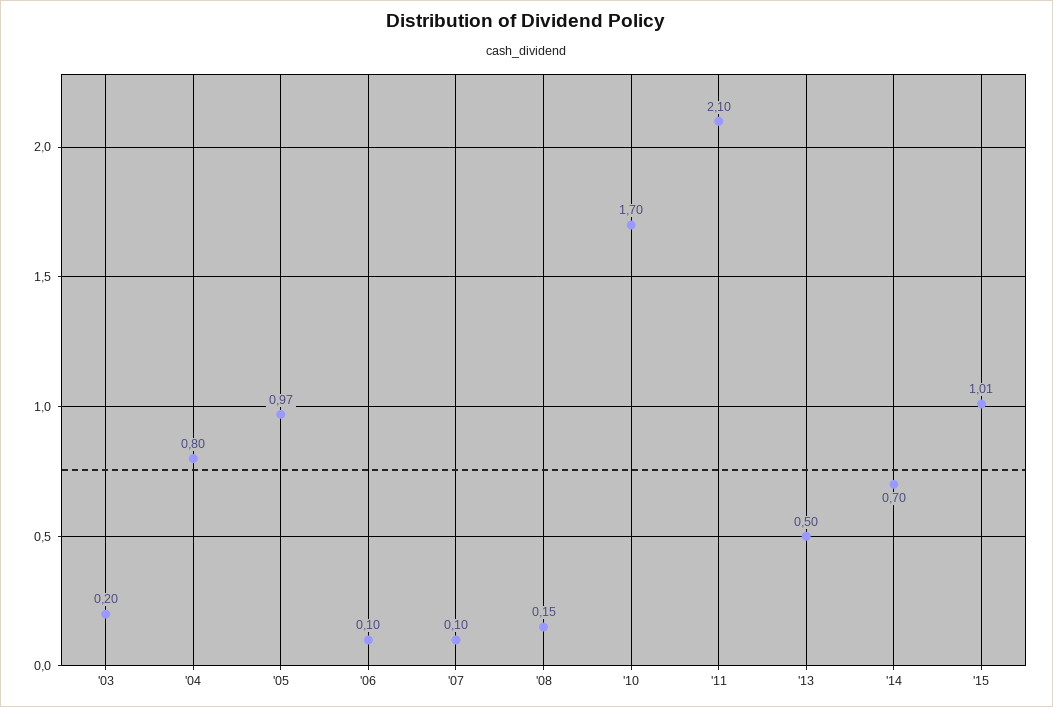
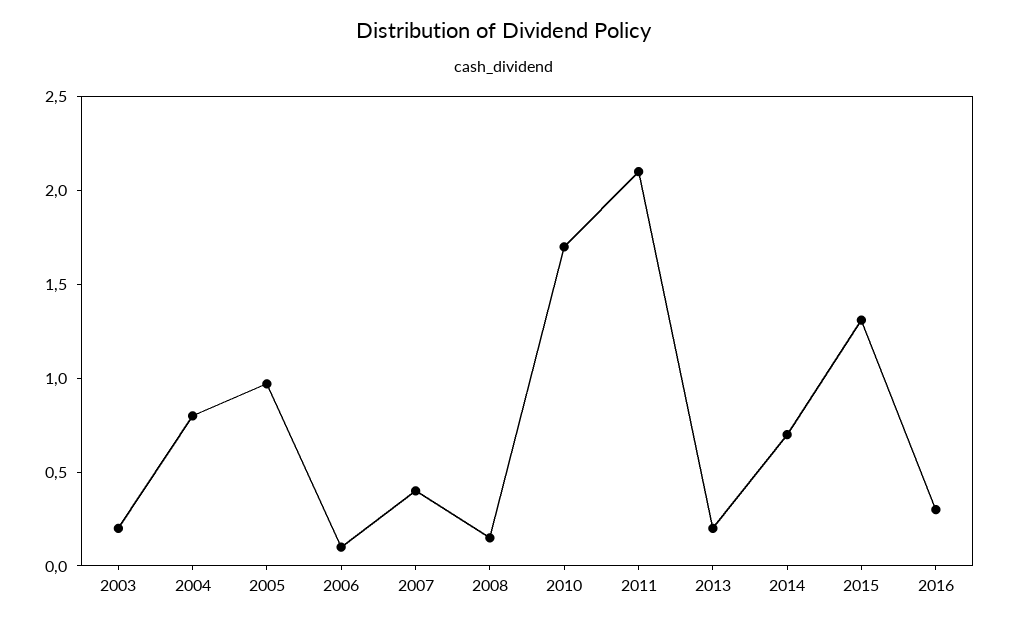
'07: 0.1 -> 0.4
'13: 0.5 -> 0.2
'15: 1.01 -> 1.3
2016: none -> 0.3

